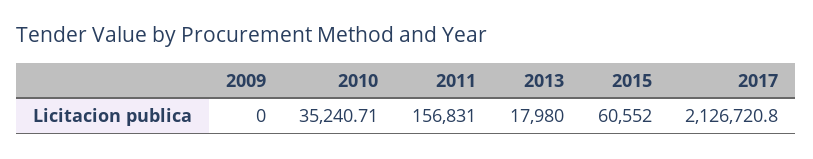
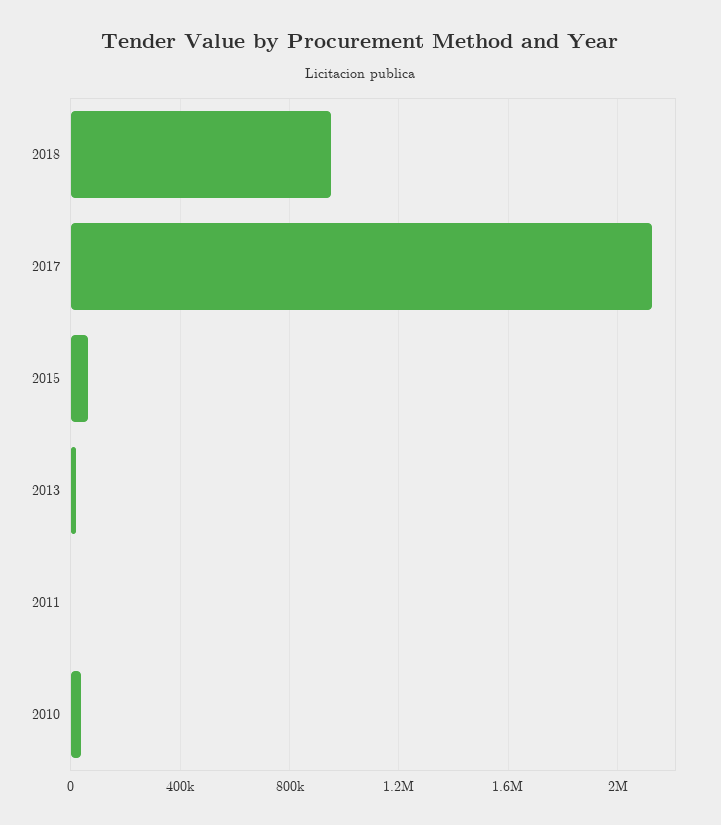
2009: 0 -> none
2011: 156831 -> 0
2018: none -> 950000

